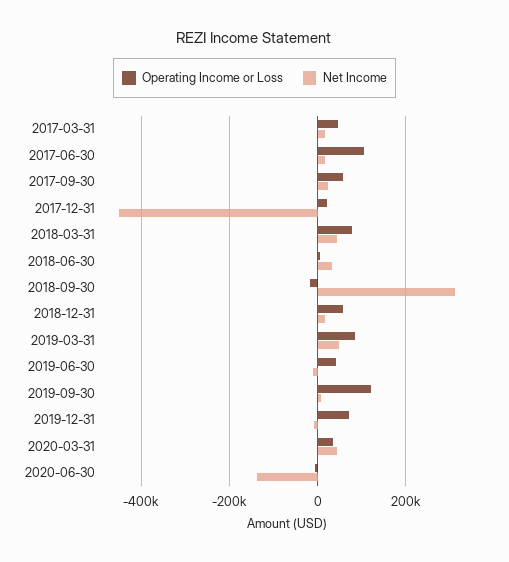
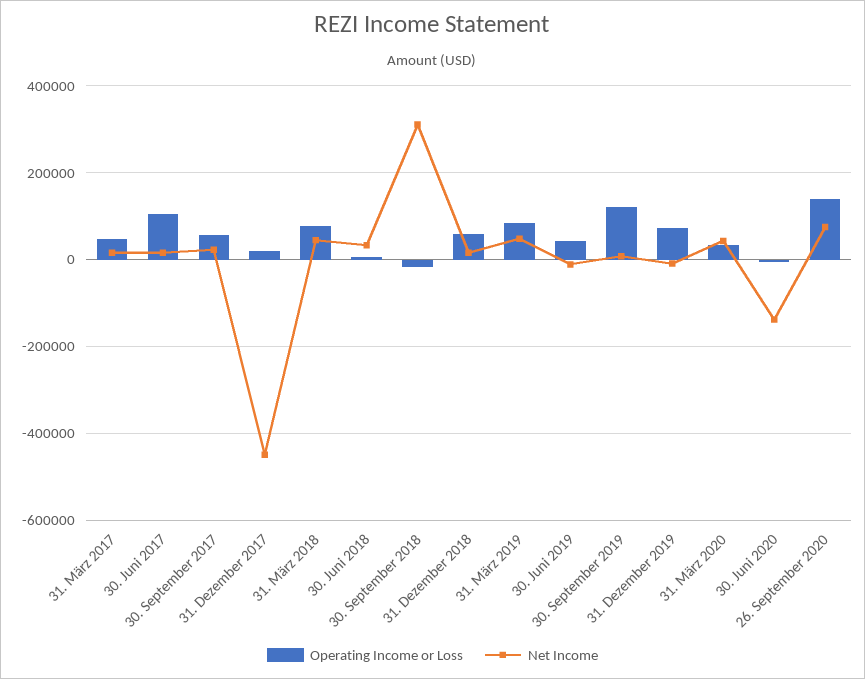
Operating Income or Loss, 26. September 2020: none -> 140000
Net Income, 26. September 2020: none -> 80000

